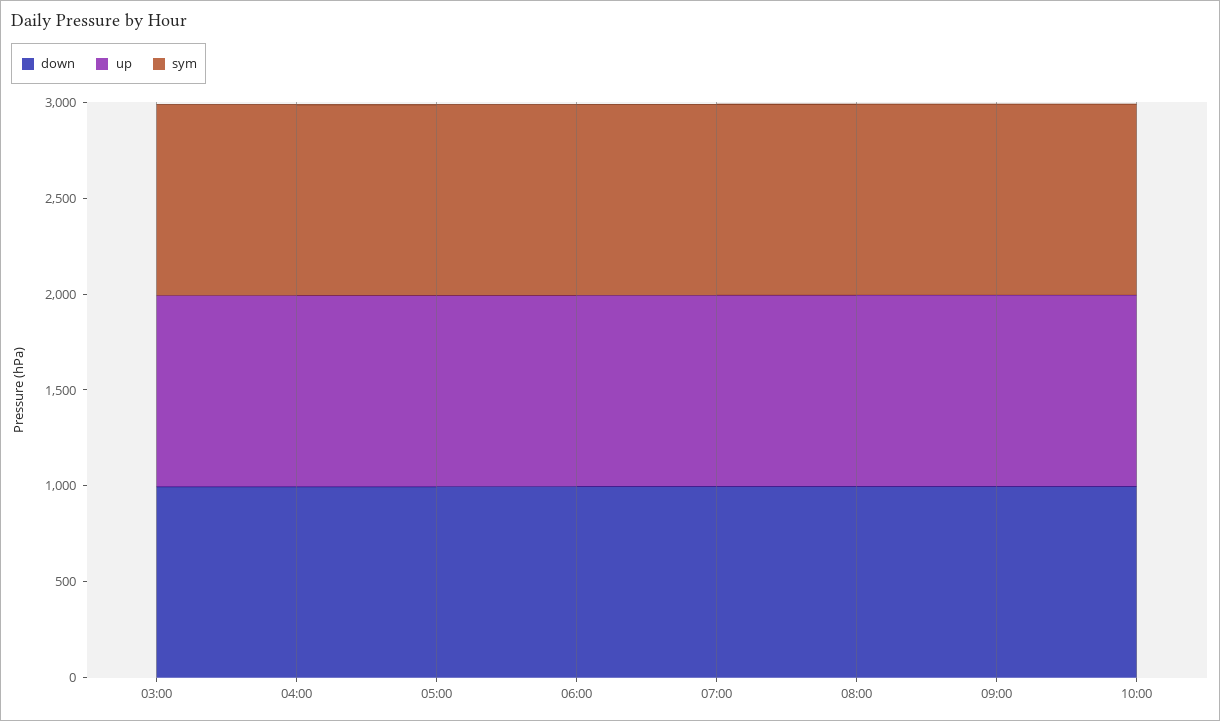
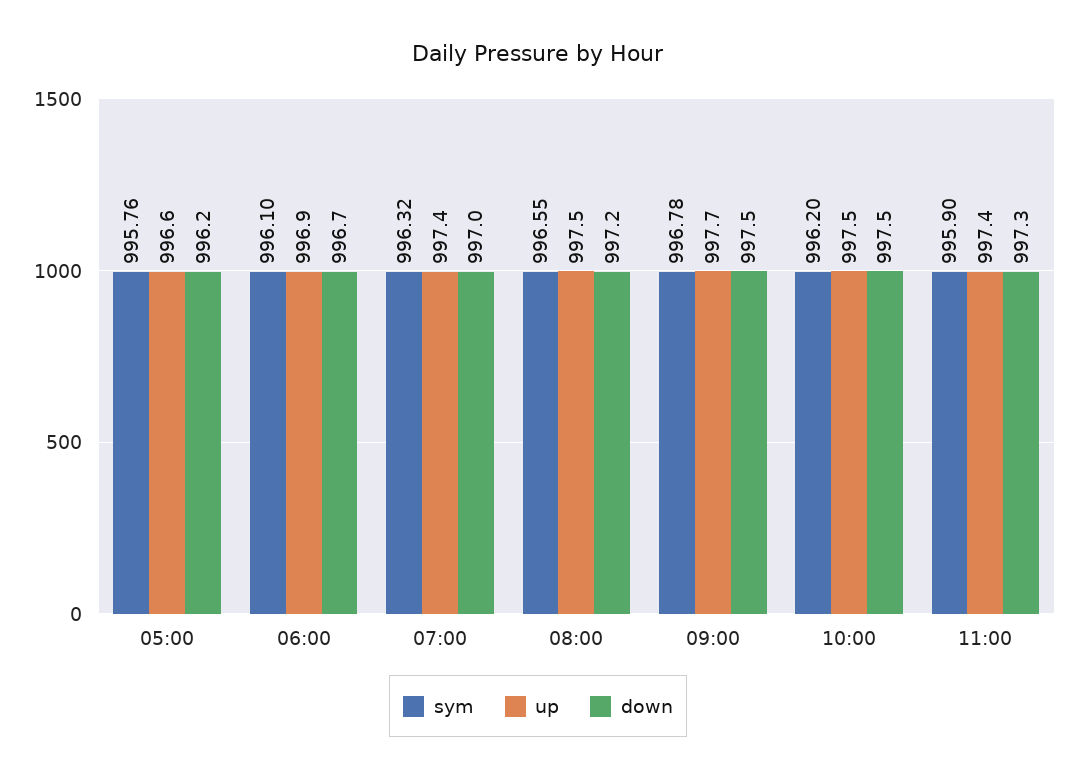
down, 03:00: 1000 -> none
up, 03:00: 1000 -> none
sym, 03:00: 1000 -> none
down, 04:00: 1000 -> none
up, 04:00: 1000 -> none
sym, 04:00: 1000 -> none
sym, 11:00: none -> 995.9
up, 11:00: none -> 997.4
down, 11:00: none -> 997.3

